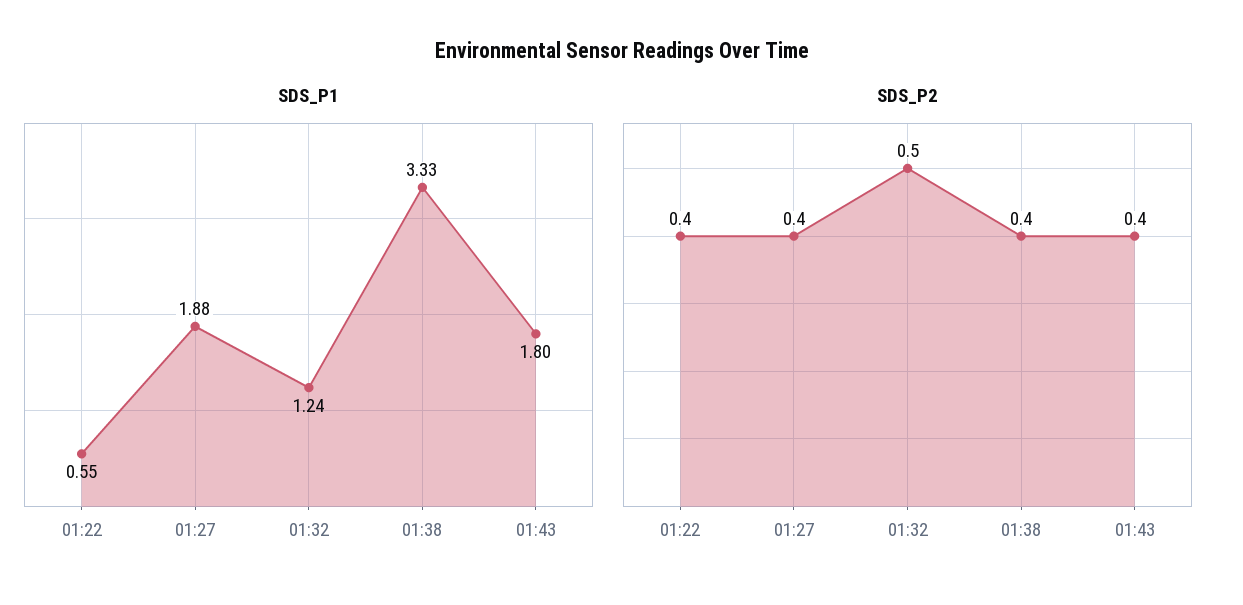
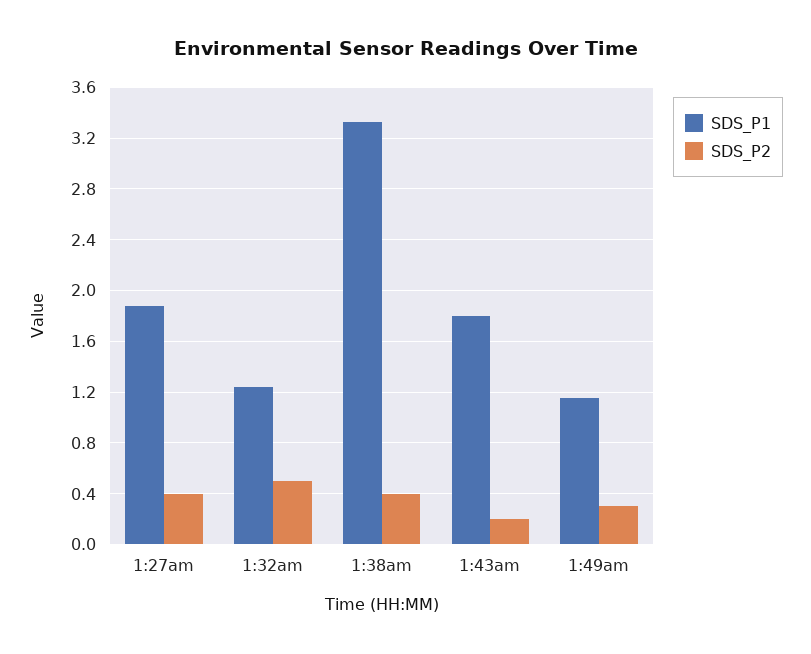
SDS_P1, 01:22: 0.55 -> none
SDS_P2, 01:22: 0.4 -> none
SDS_P2, 01:43: 0.4 -> 0.2
SDS_P1, 1:49am: none -> 1.15
SDS_P2, 1:49am: none -> 0.3

